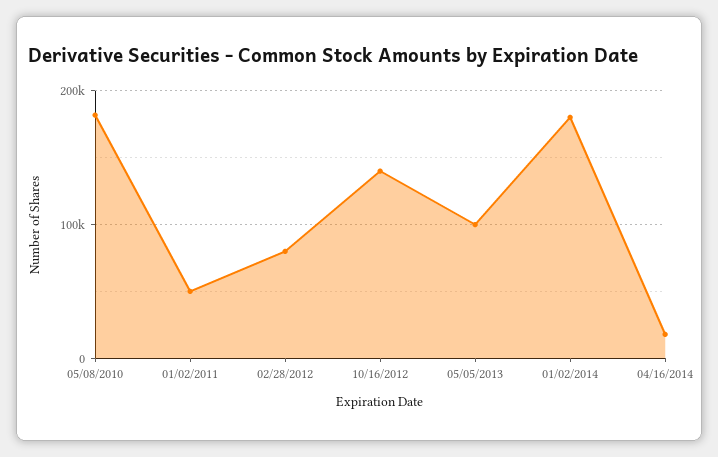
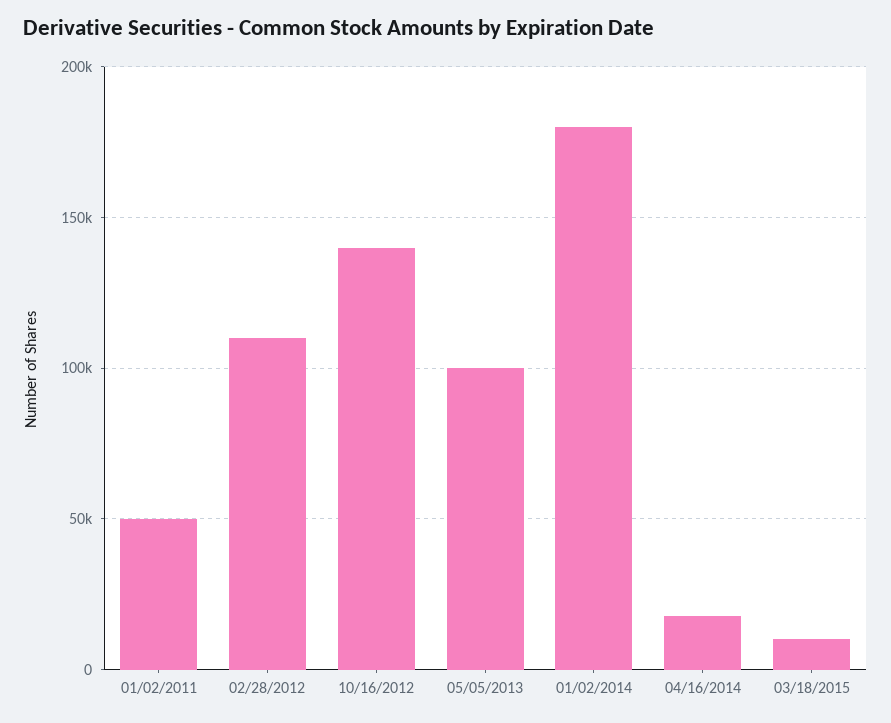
05/08/2010: 180000 -> none
02/28/2012: 80000 -> 110000
03/18/2015: none -> 10000

